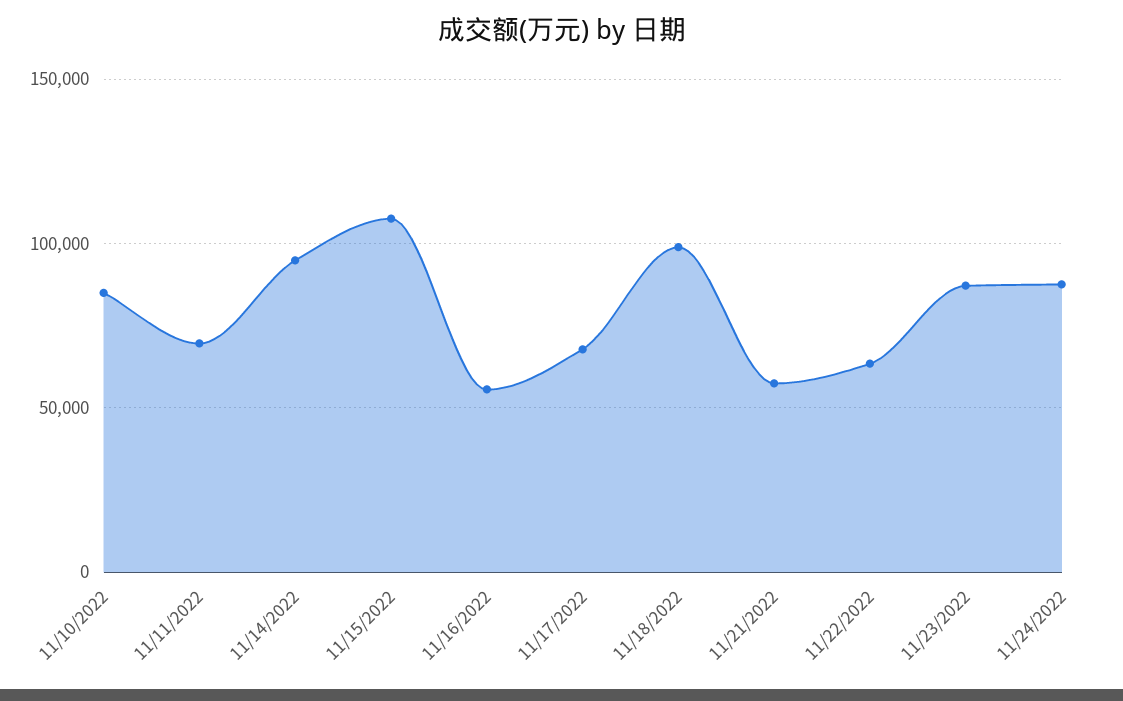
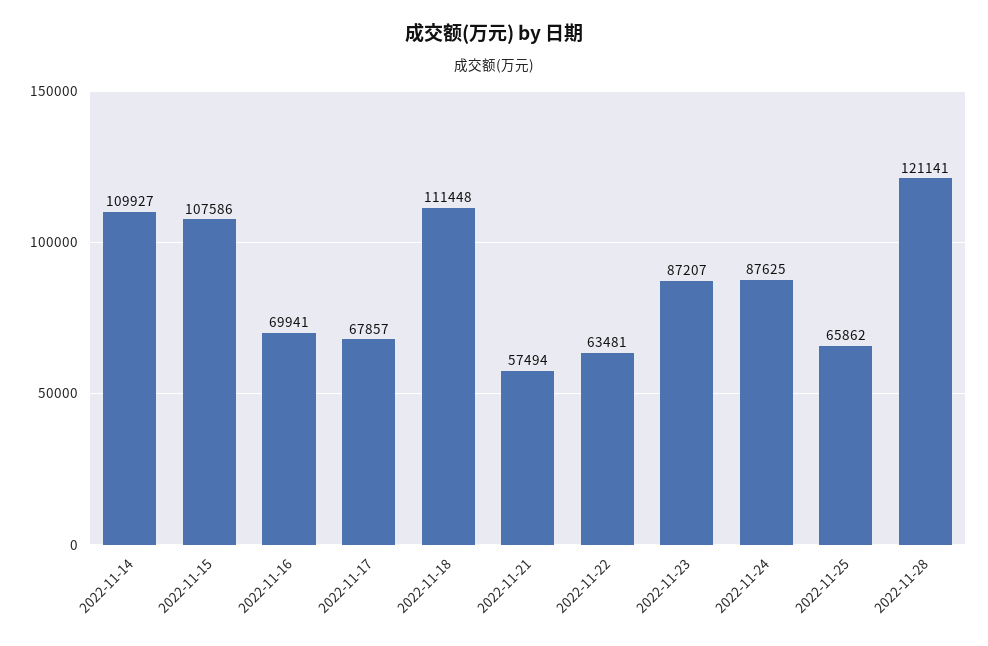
11/10/2022: 85000 -> none
11/11/2022: 70000 -> none
11/14/2022: 95000 -> 109927
11/16/2022: 55000 -> 69941
11/18/2022: 100000 -> 111448
2022-11-25: none -> 65862
2022-11-28: none -> 121141

